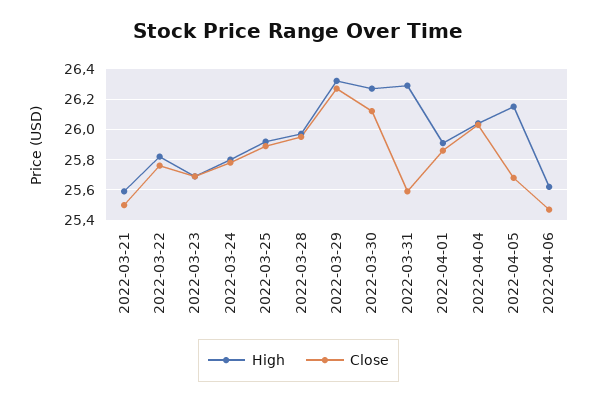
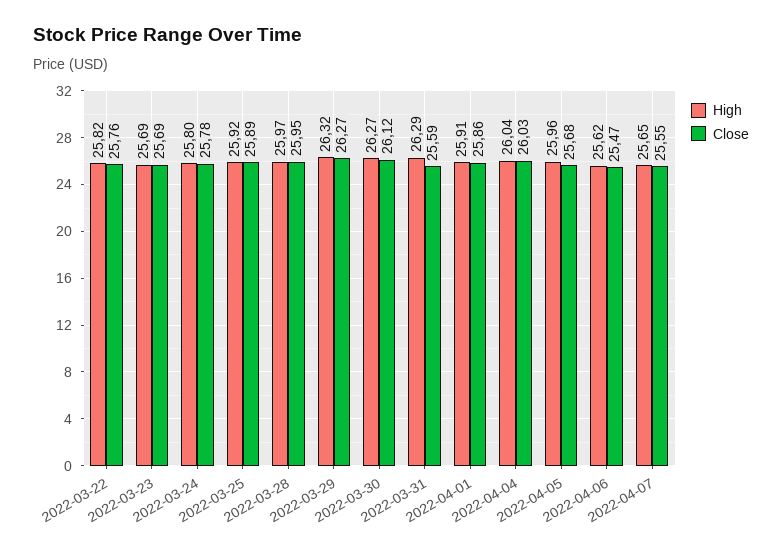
High, 2022-03-21: 25.6 -> none
Close, 2022-03-21: 25.5 -> none
High, 2022-04-05: 26.15 -> 25.96
High, 2022-04-07: none -> 25.65
Close, 2022-04-07: none -> 25.55

